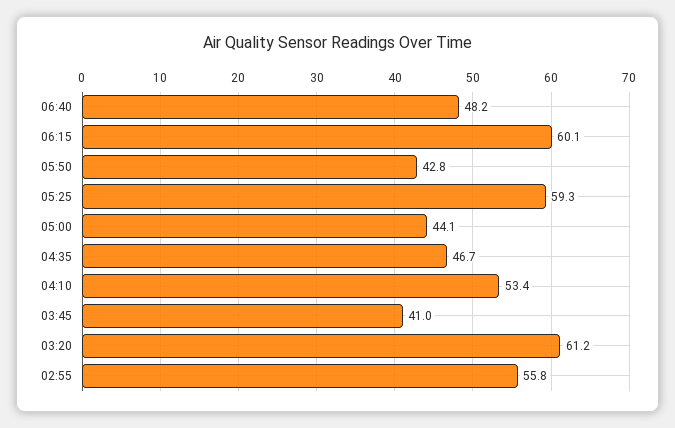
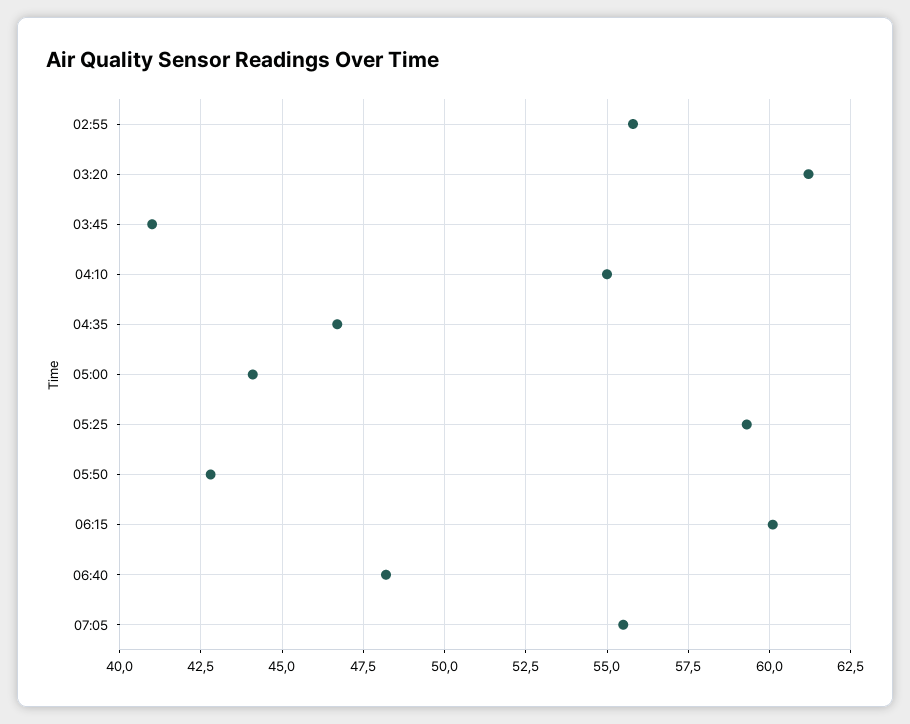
04:10: 53.4 -> 55
07:05: none -> 55.5

